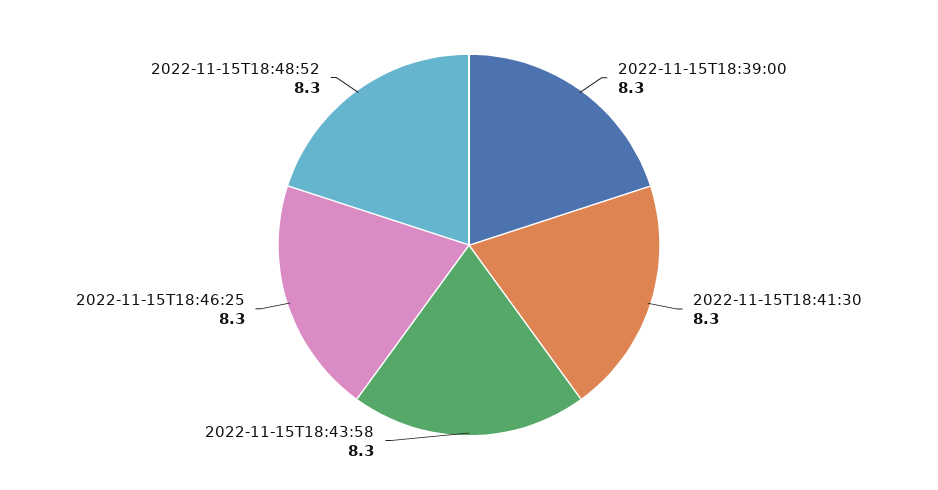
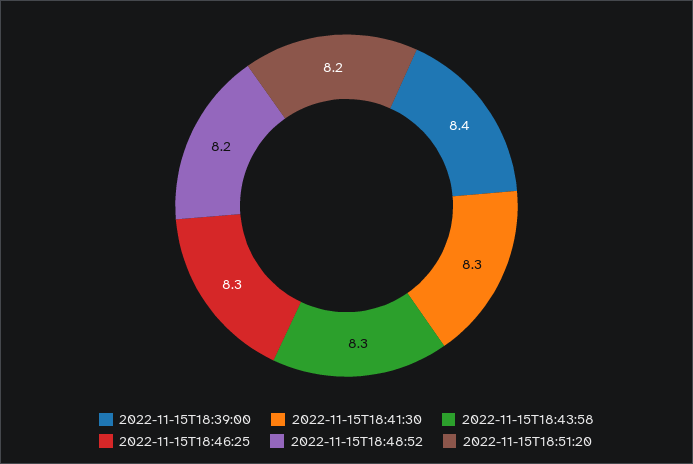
2022-11-15T18:39:00: 8.3 -> 8.4
2022-11-15T18:48:52: 8.3 -> 8.2
2022-11-15T18:51:20: none -> 8.2

